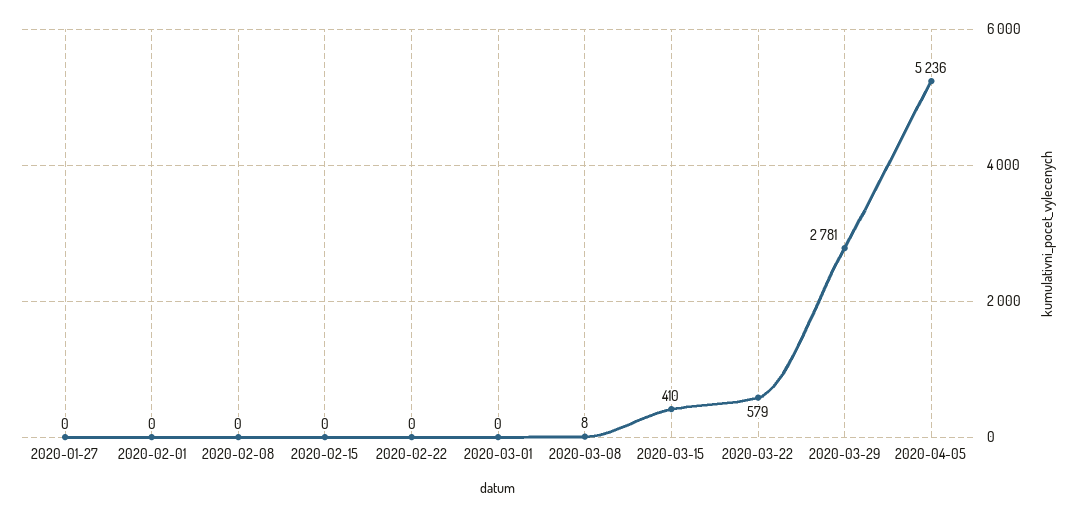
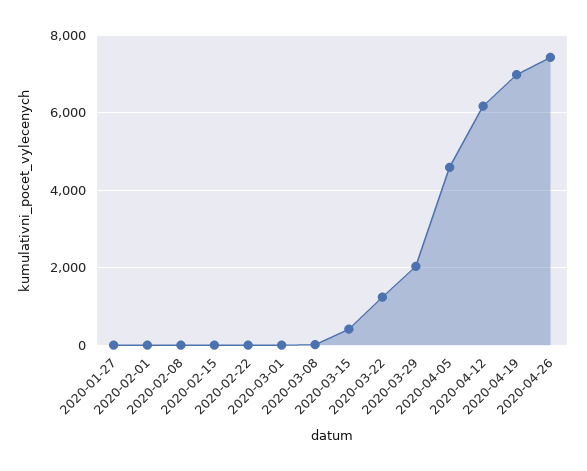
2020-03-22: 579 -> 1200
2020-03-29: 2781 -> 2000
2020-04-05: 5236 -> 4600
2020-04-12: none -> 6200
2020-04-19: none -> 7000
2020-04-26: none -> 7400

